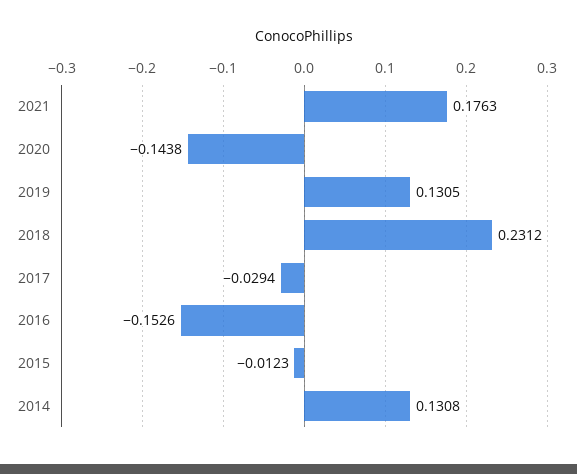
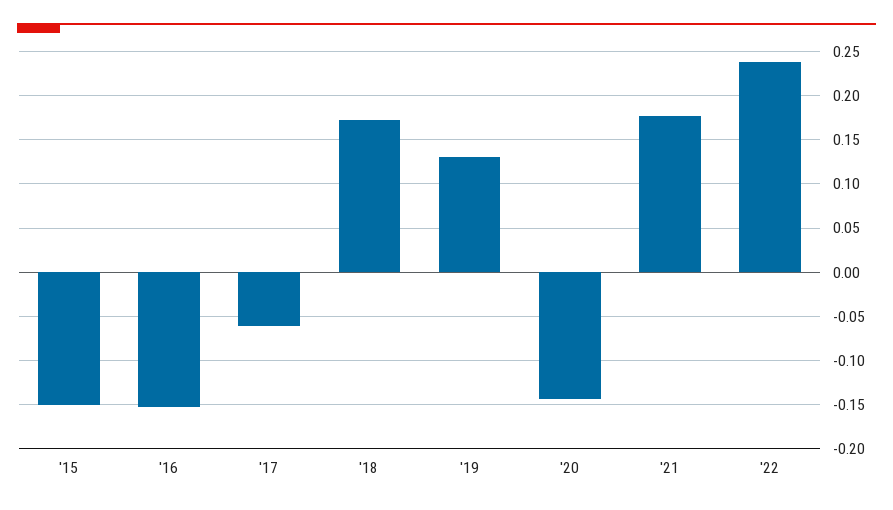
2018: 0.2312 -> 0.17
2017: -0.0294 -> -0.06
2015: -0.0123 -> -0.15
2014: 0.1308 -> none
'22: none -> 0.24

